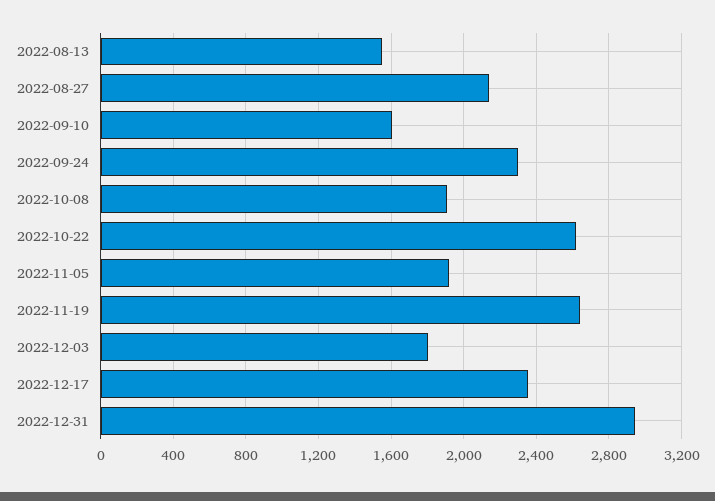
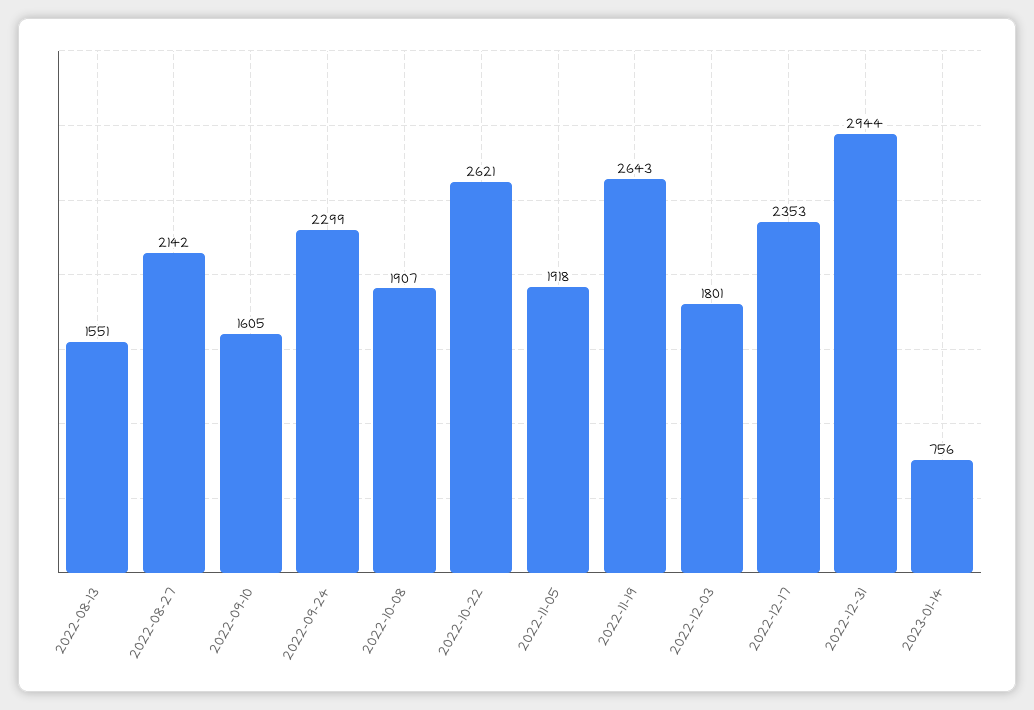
2023-01-14: none -> 756

